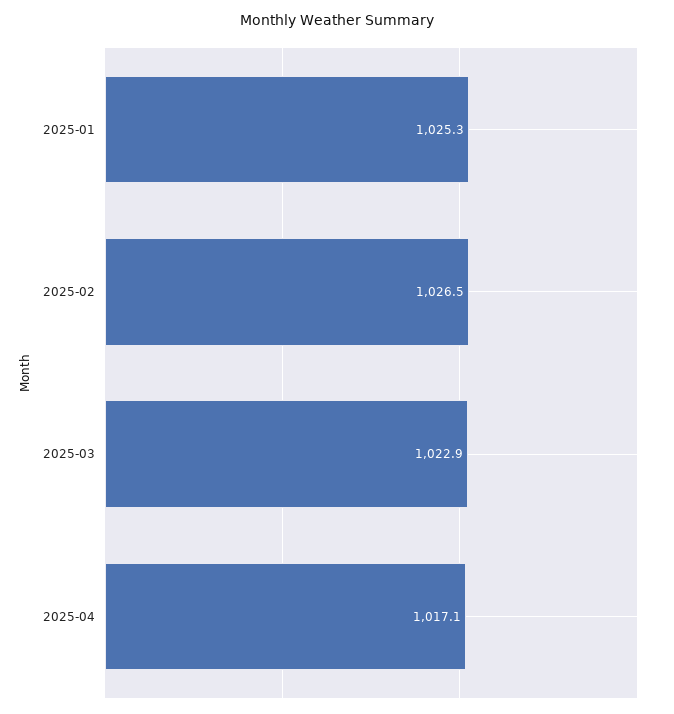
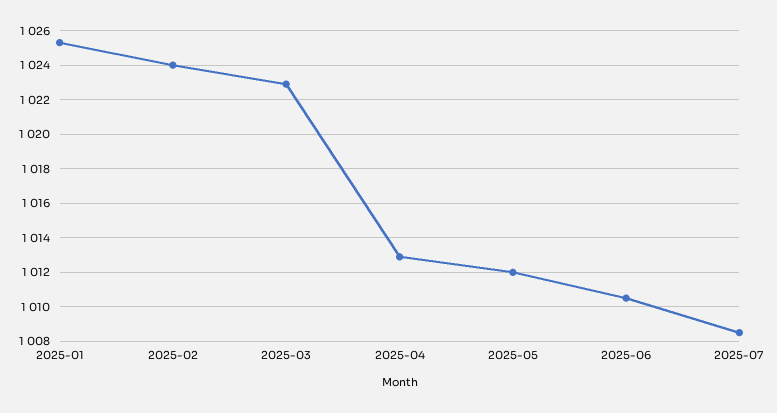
2025-02: 1026.5 -> 1024
2025-04: 1017.1 -> 1013
2025-05: none -> 1012
2025-06: none -> 1010.5
2025-07: none -> 1008.5

